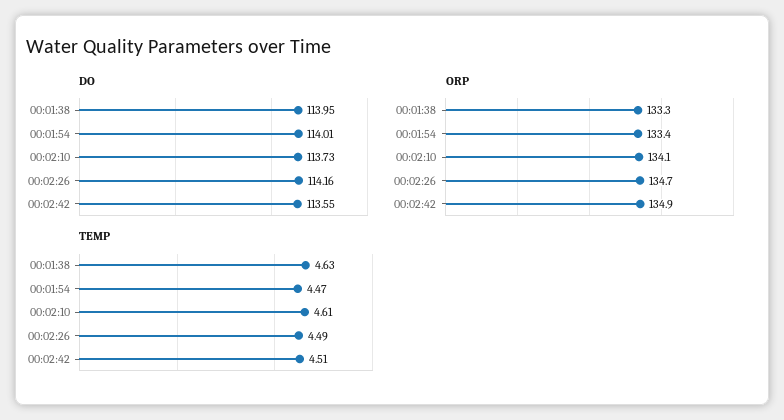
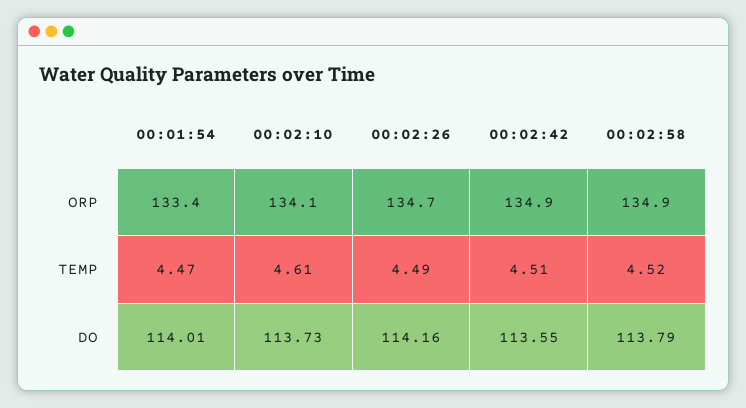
DO, 00:01:38: 113.95 -> none
ORP, 00:01:38: 133.3 -> none
TEMP, 00:01:38: 4.63 -> none
ORP, 00:02:58: none -> 134.9
TEMP, 00:02:58: none -> 4.52
DO, 00:02:58: none -> 113.79

